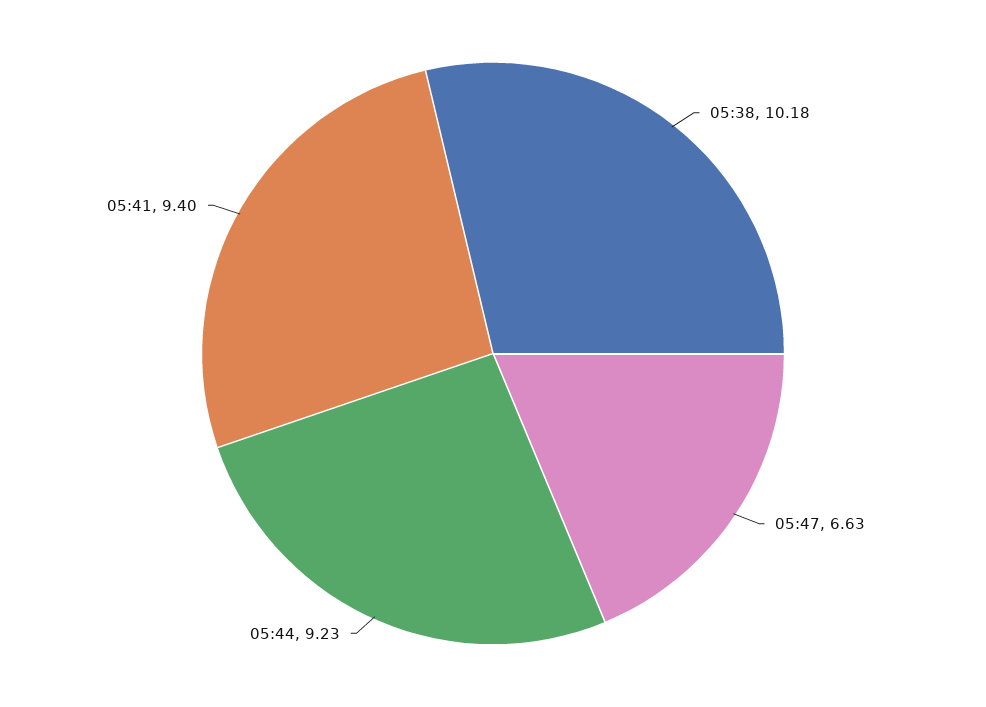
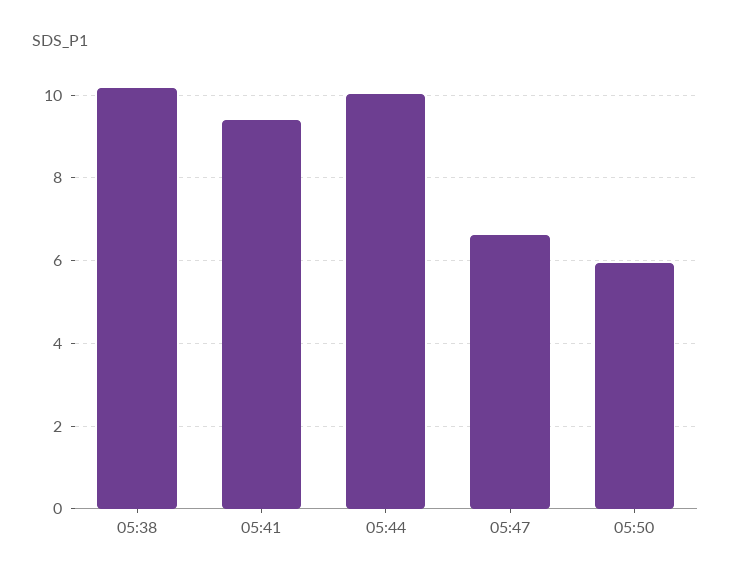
05:44: 9.23 -> 10
05:50: none -> 6

